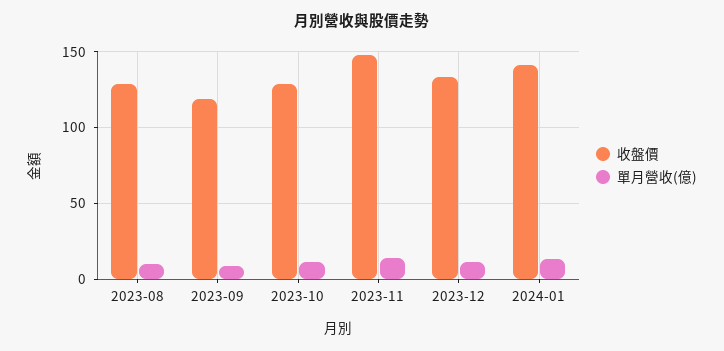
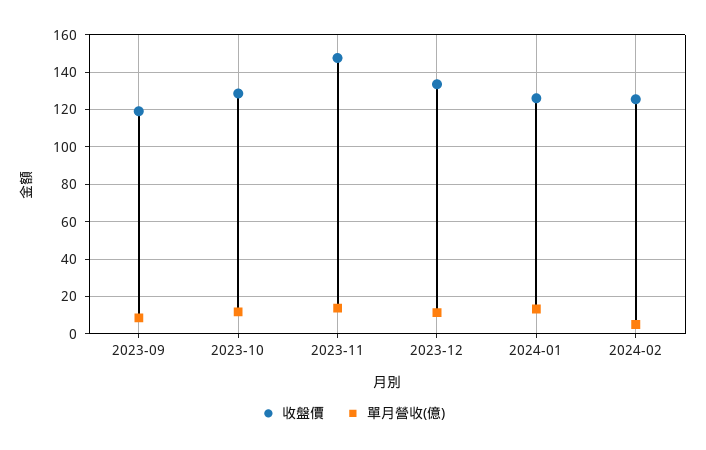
收盤價, 2023-08: 130 -> none
單月營收(億), 2023-08: 10 -> none
收盤價, 2024-01: 140 -> 125
收盤價, 2024-02: none -> 125
單月營收(億), 2024-02: none -> 5

